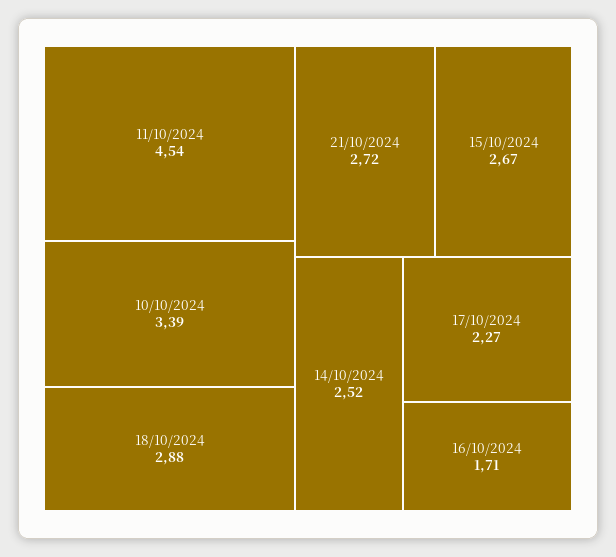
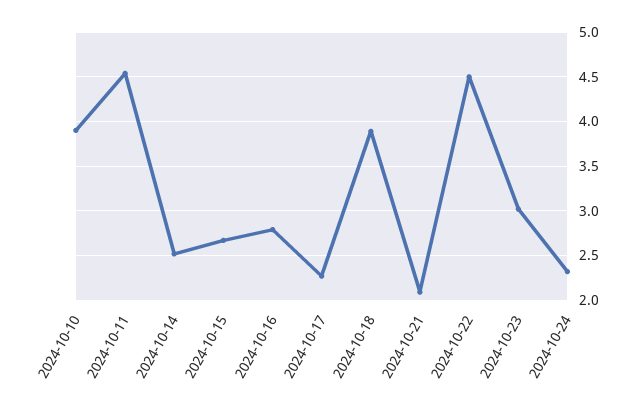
10/10/2024: 3.39 -> 3.9
18/10/2024: 2.88 -> 3.9
21/10/2024: 2.72 -> 2.1
16/10/2024: 1.71 -> 2.8
2024-10-22: none -> 4.5
2024-10-23: none -> 3
2024-10-24: none -> 2.3

